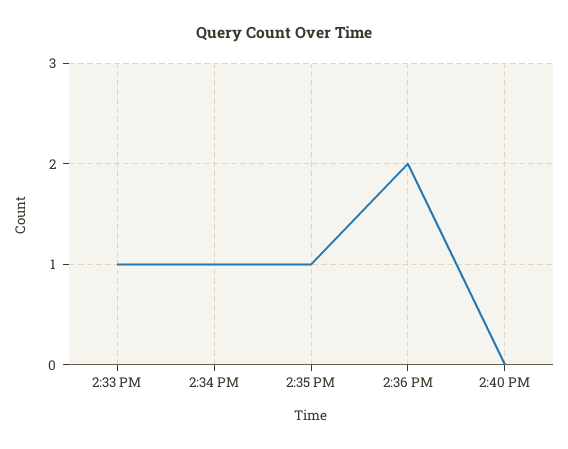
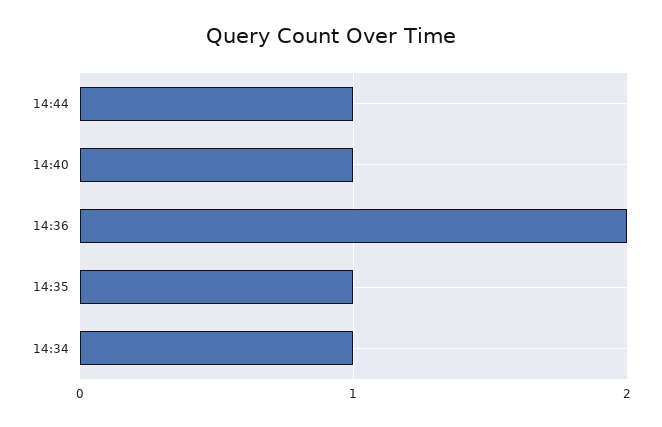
2:33 PM: 1 -> none
2:40 PM: 0 -> 1
14:44: none -> 1

